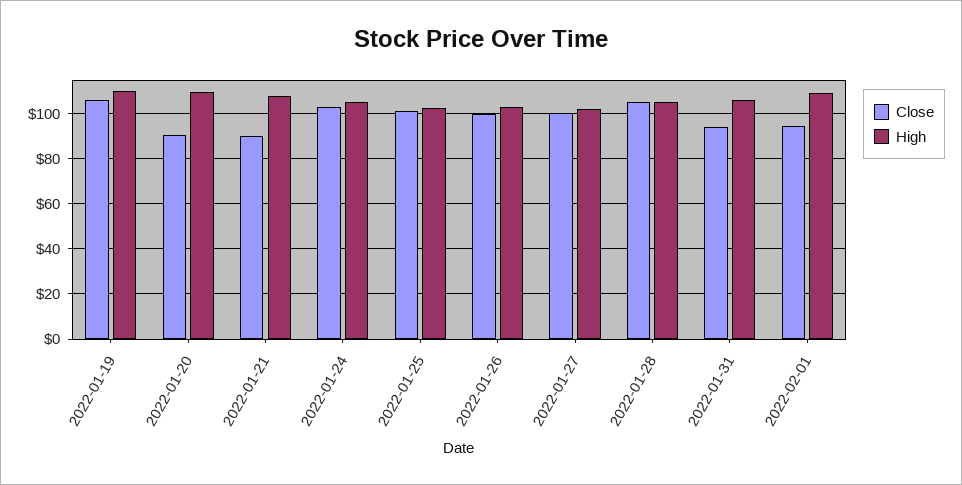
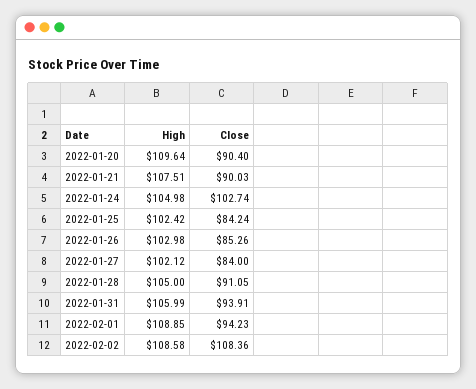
Close, 2022-01-19: 105 -> none
High, 2022-01-19: 110 -> none
Close, 2022-01-25: 100 -> 84.24
Close, 2022-01-26: 100 -> 85.26
Close, 2022-01-27: 100 -> 84
Close, 2022-01-28: 105 -> 91.05
High, 2022-02-02: none -> 108.58
Close, 2022-02-02: none -> 108.36

